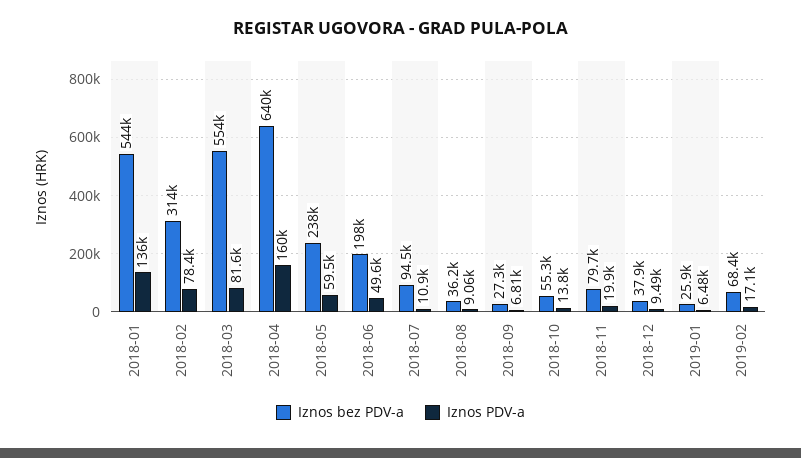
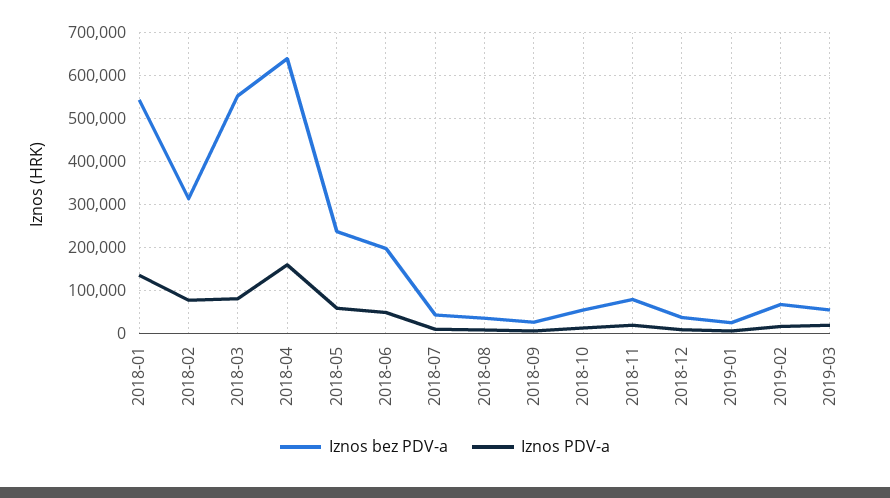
Iznos bez PDV-a, 2018-07: 94500 -> 40000
Iznos bez PDV-a, 2019-03: none -> 60000
Iznos PDV-a, 2019-03: none -> 20000

